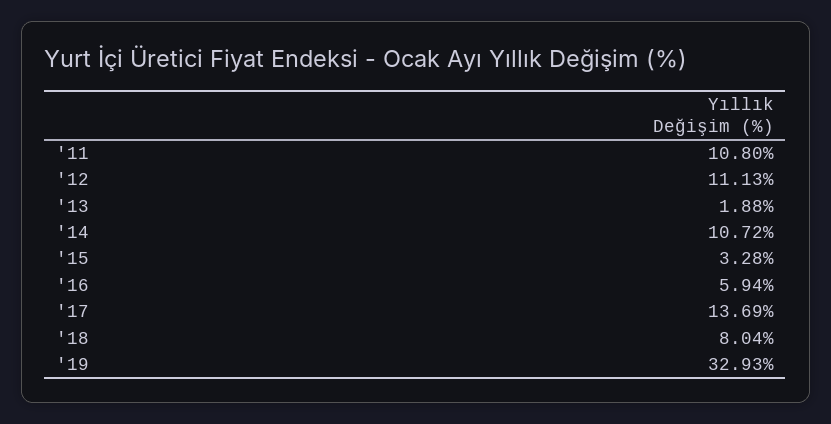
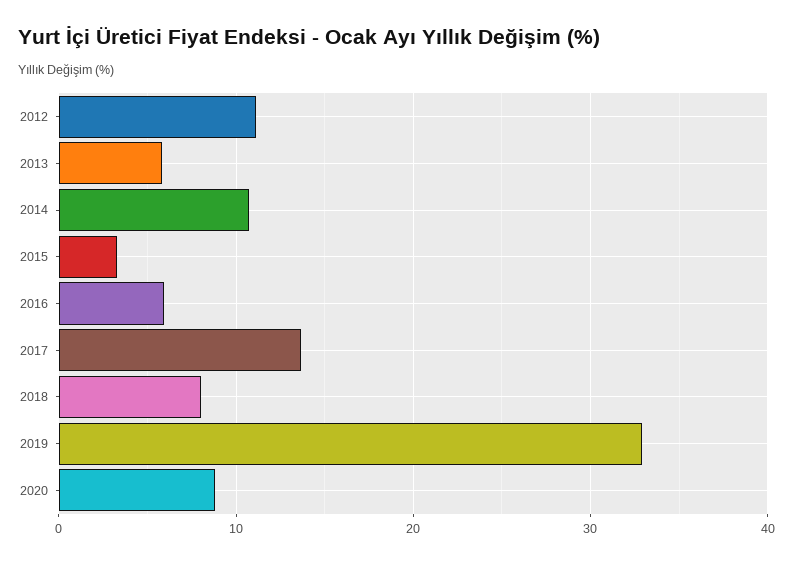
'11: 10.8 -> none
'13: 1.88 -> 6
2020: none -> 9

